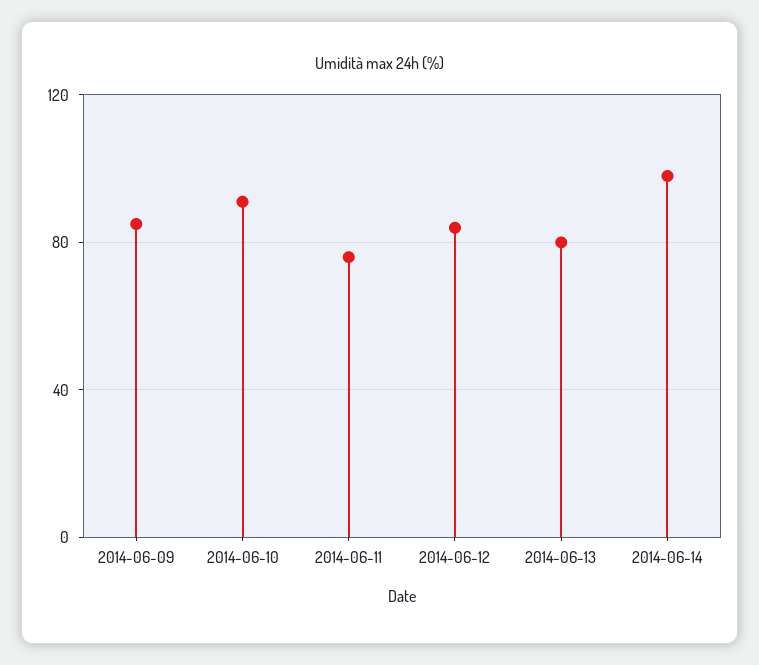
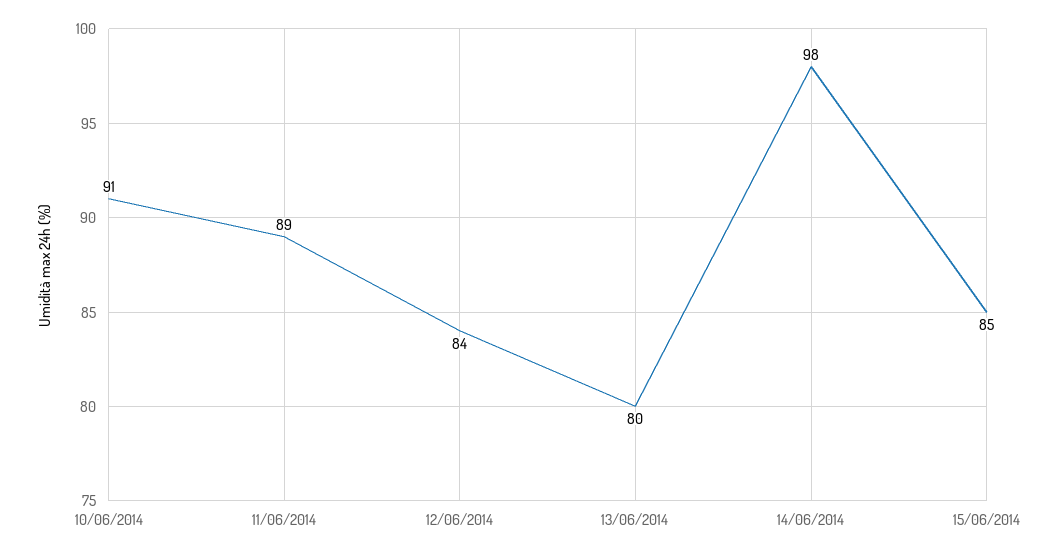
2014-06-09: 85 -> none
2014-06-11: 75 -> 89
15/06/2014: none -> 85

